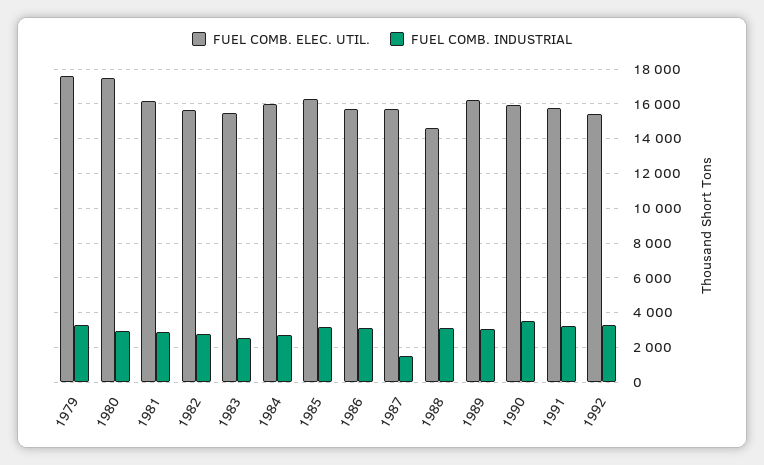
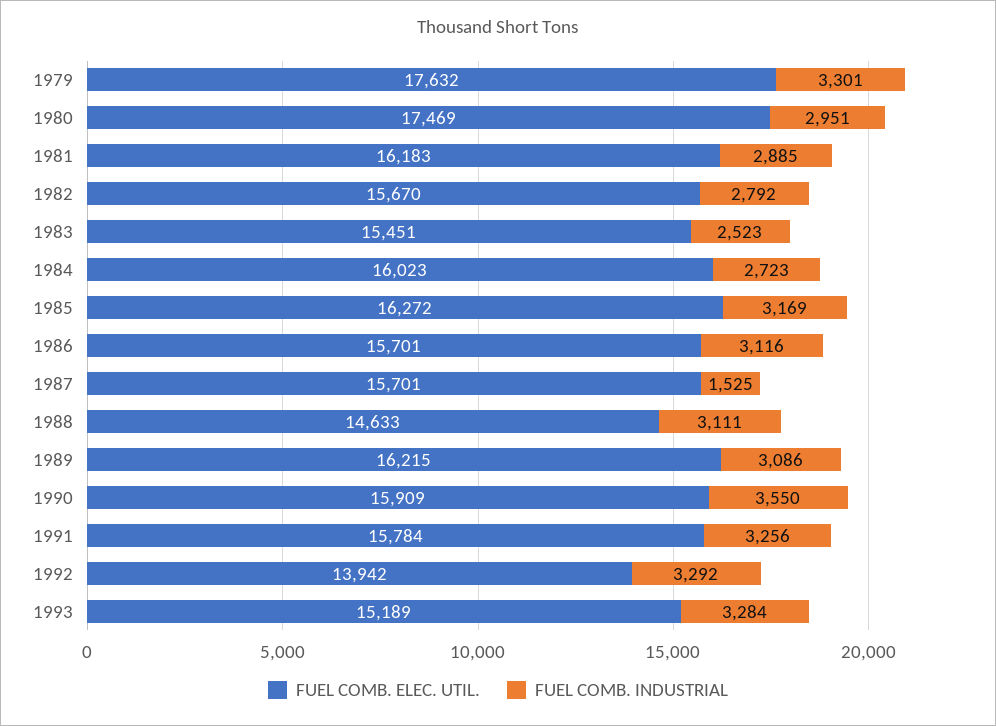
FUEL COMB. ELEC. UTIL., 1992: 15500 -> 13942
FUEL COMB. ELEC. UTIL., 1993: none -> 15189
FUEL COMB. INDUSTRIAL, 1993: none -> 3284

